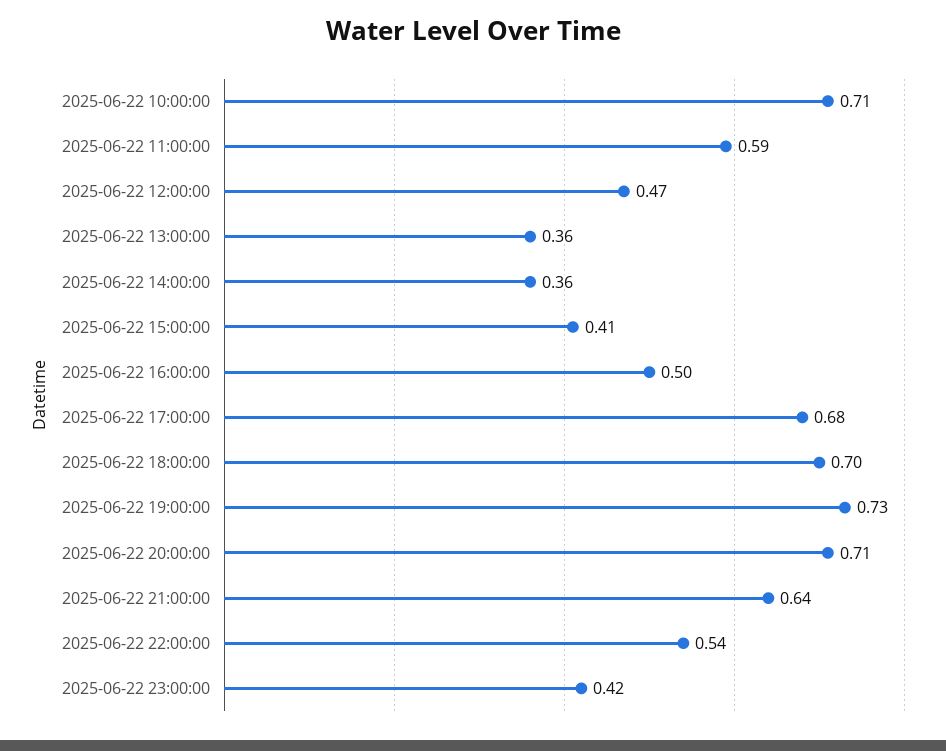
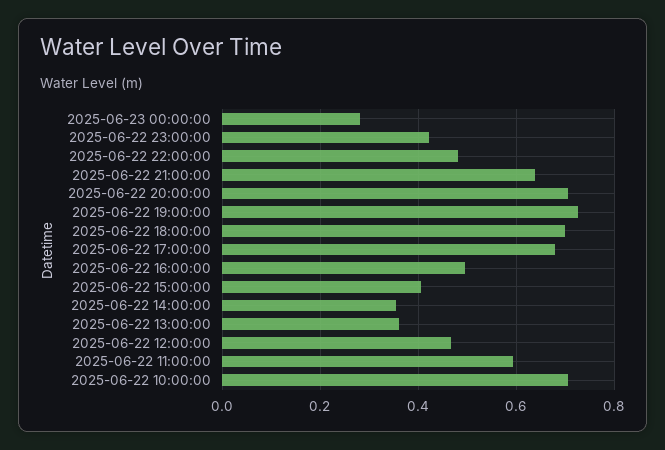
2025-06-22 22:00:00: 0.54 -> 0.48
2025-06-23 00:00:00: none -> 0.28

